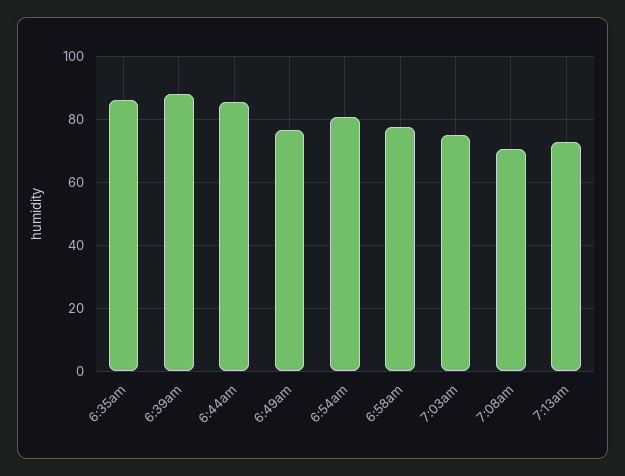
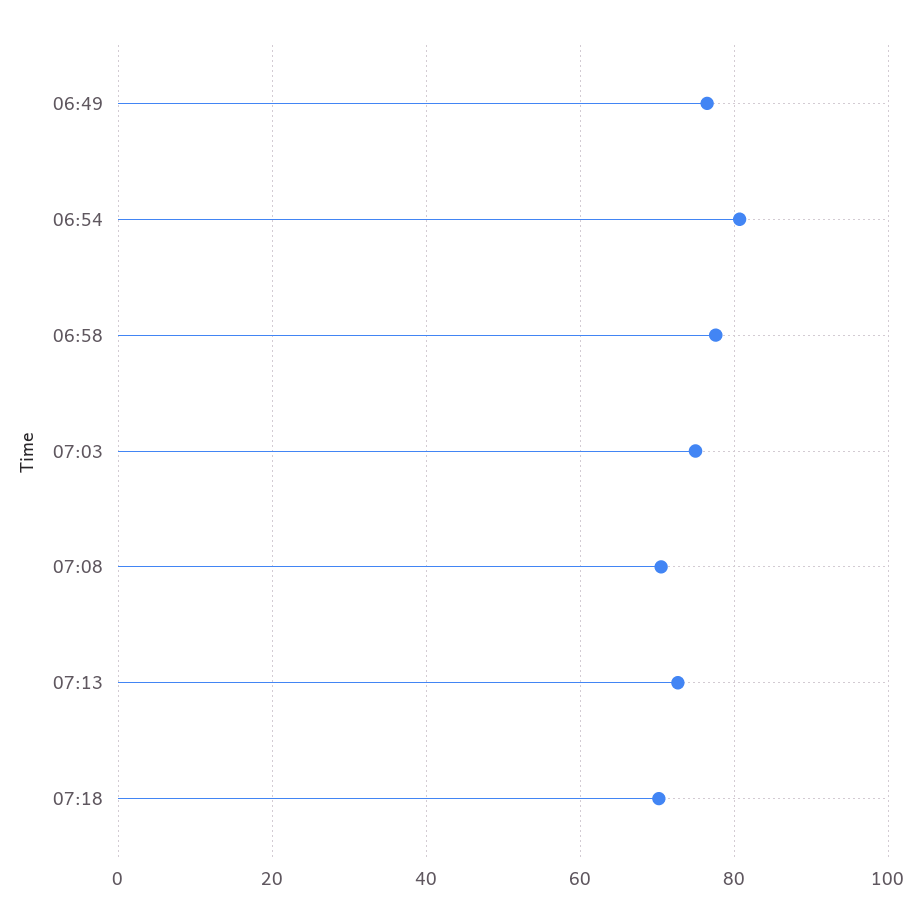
6:35am: 86 -> none
6:39am: 88 -> none
6:44am: 86 -> none
07:18: none -> 70

